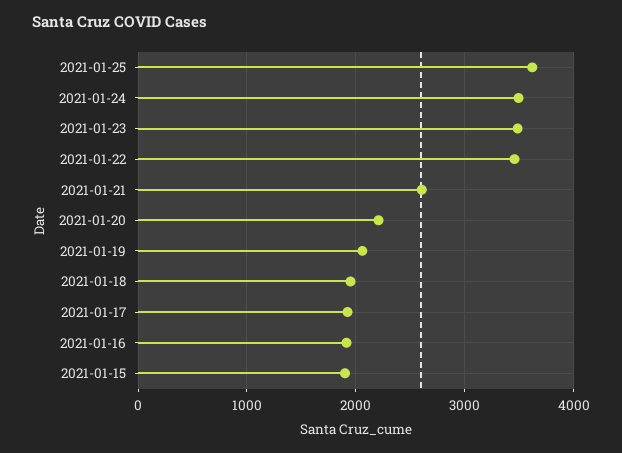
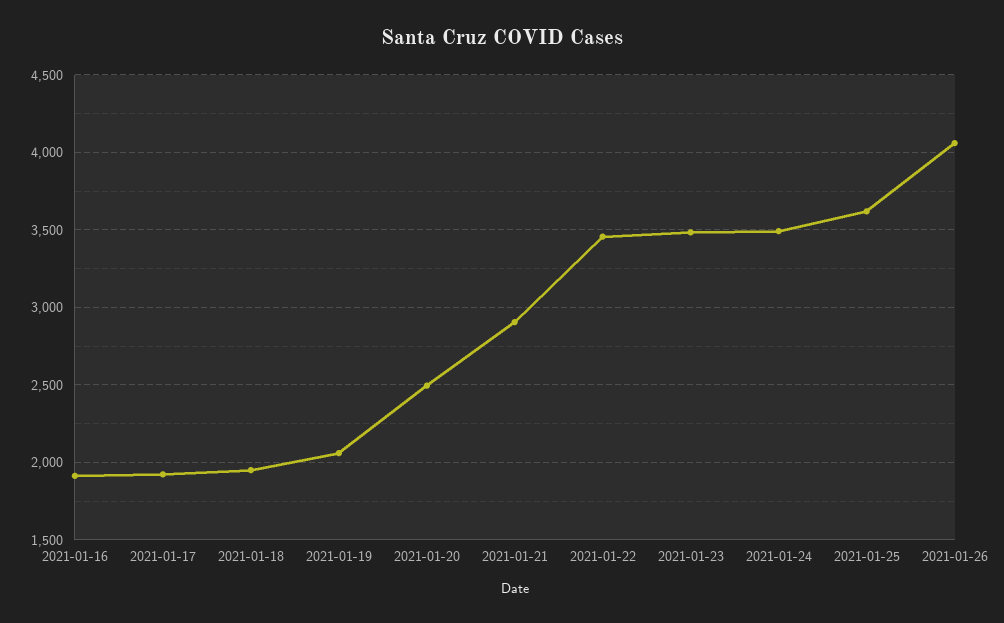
2021-01-21: 2600 -> 2900
2021-01-20: 2200 -> 2500
2021-01-15: 1900 -> none
2021-01-26: none -> 4050

